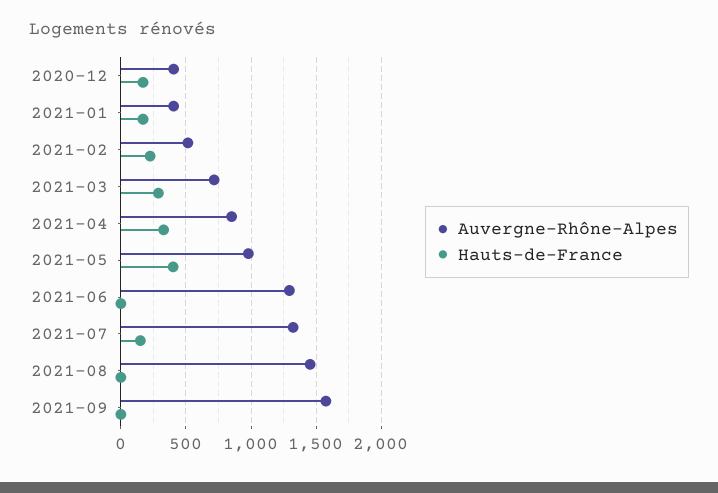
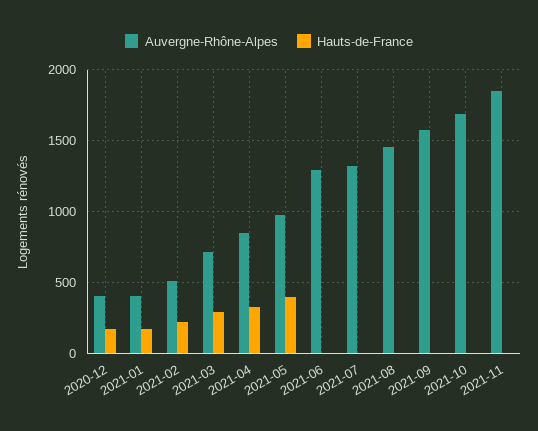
Hauts-de-France, 2021-07: 150 -> 0
Auvergne-Rhône-Alpes, 2021-10: none -> 1700
Hauts-de-France, 2021-10: none -> 0
Auvergne-Rhône-Alpes, 2021-11: none -> 1850
Hauts-de-France, 2021-11: none -> 0

